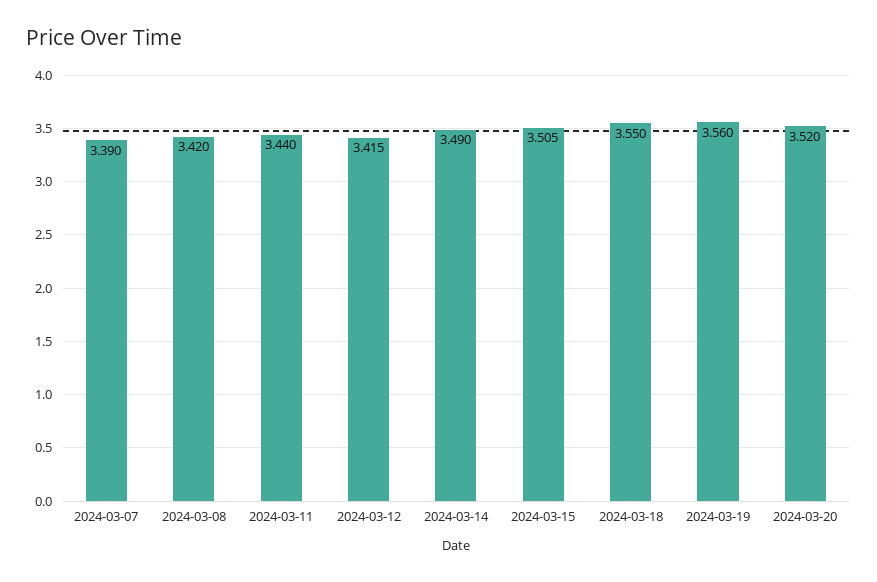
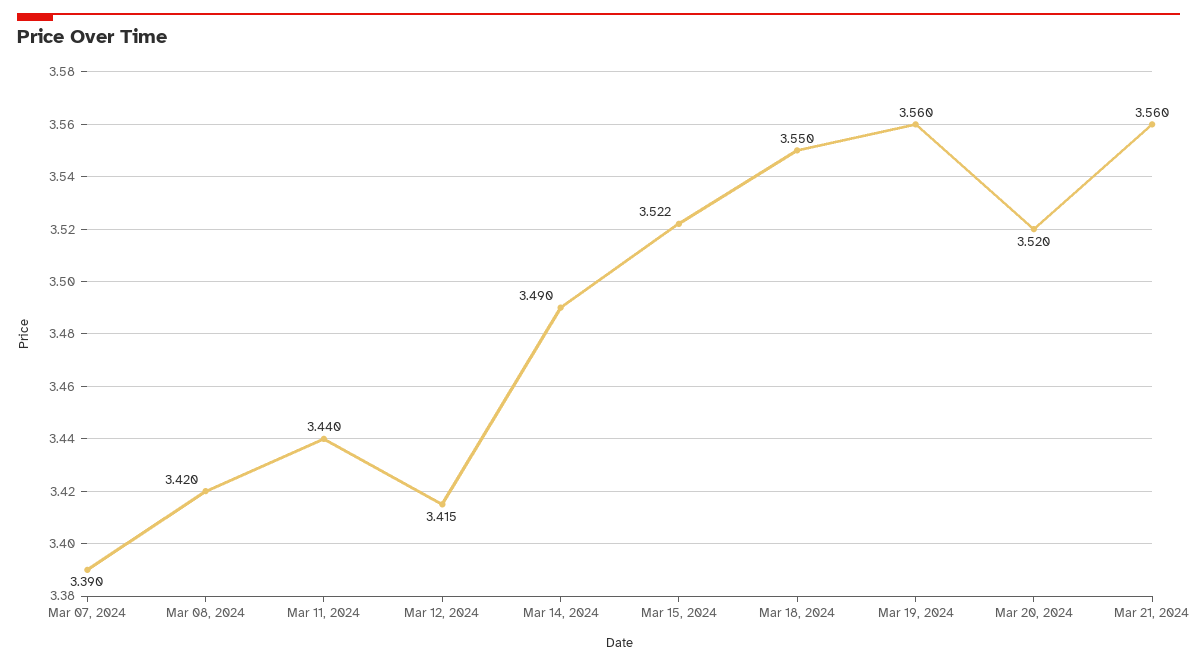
2024-03-15: 3.505 -> 3.522
Mar 21, 2024: none -> 3.56

